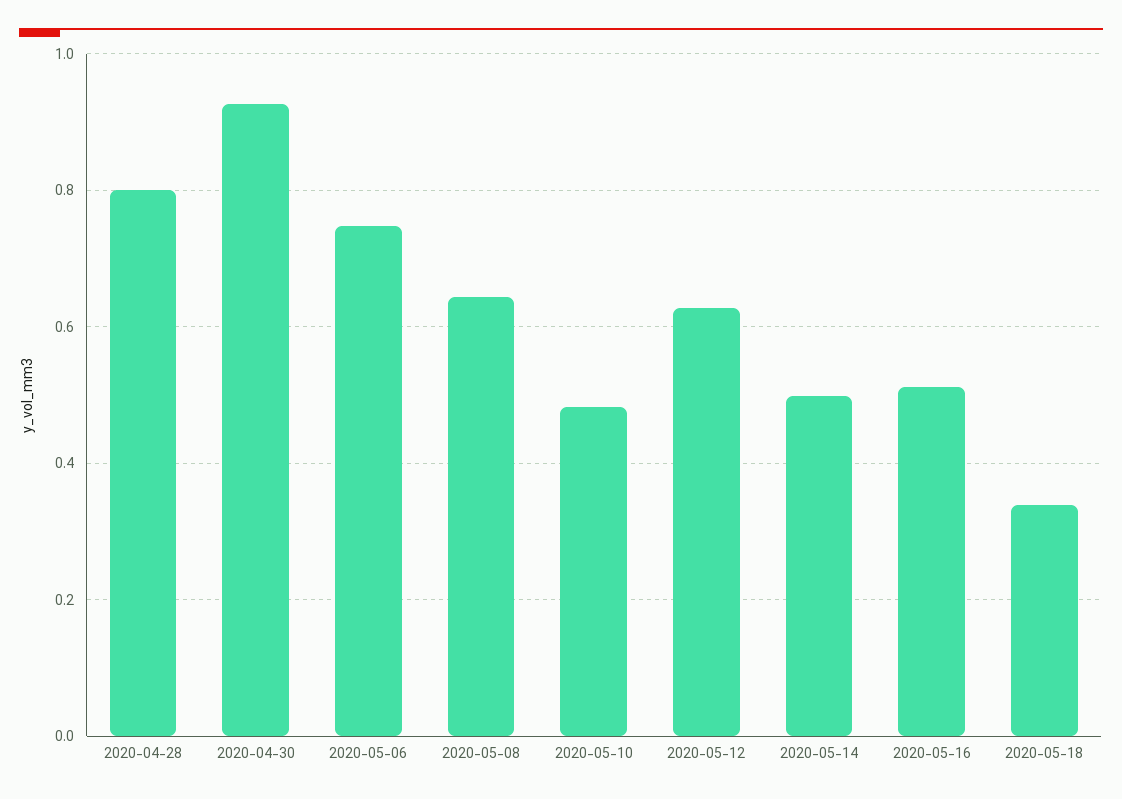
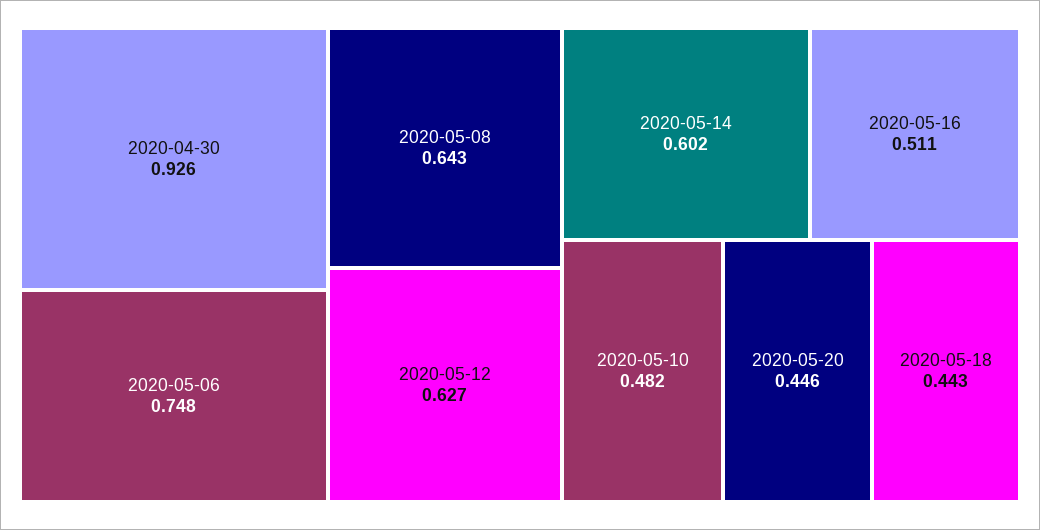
2020-04-28: 0.8 -> none
2020-05-14: 0.5 -> 0.602
2020-05-18: 0.34 -> 0.443
2020-05-20: none -> 0.446

